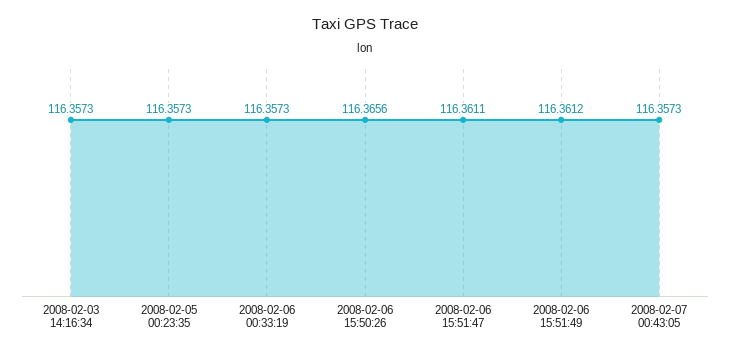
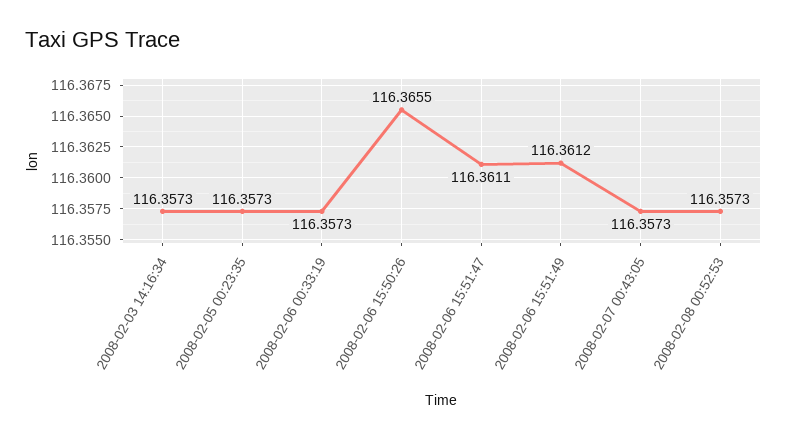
2008-02-06 15:50:26: 116.3656 -> 116.3655
2008-02-08 00:52:53: none -> 116.3573

